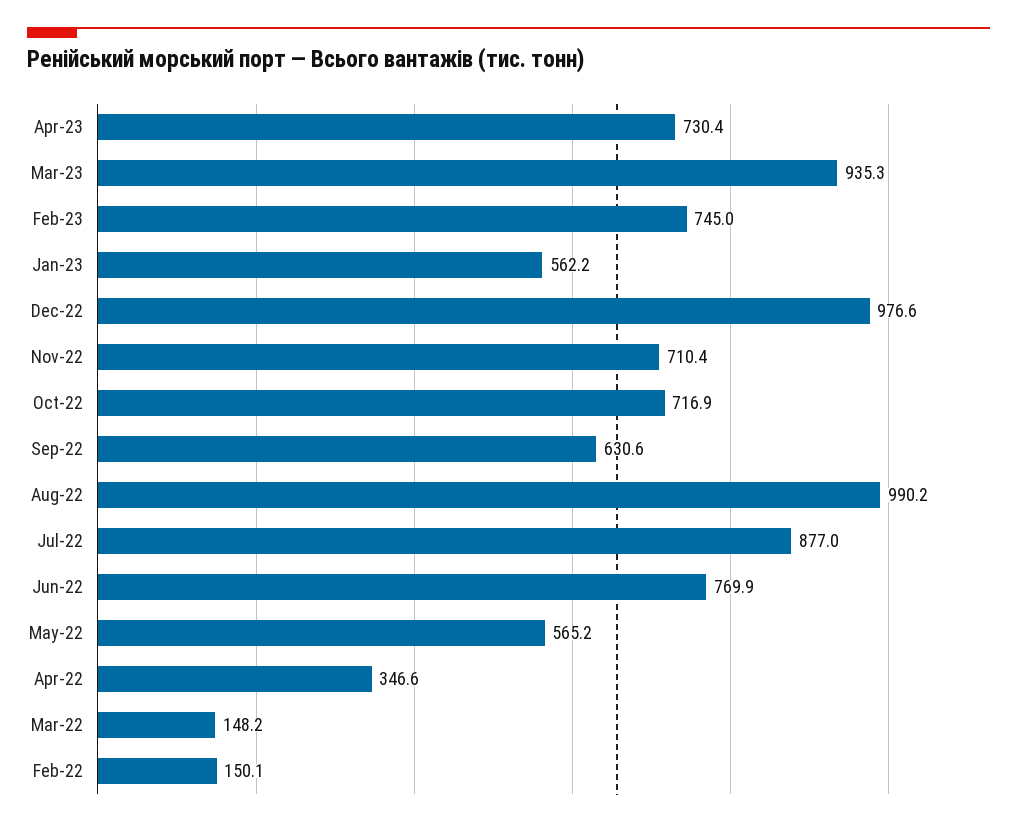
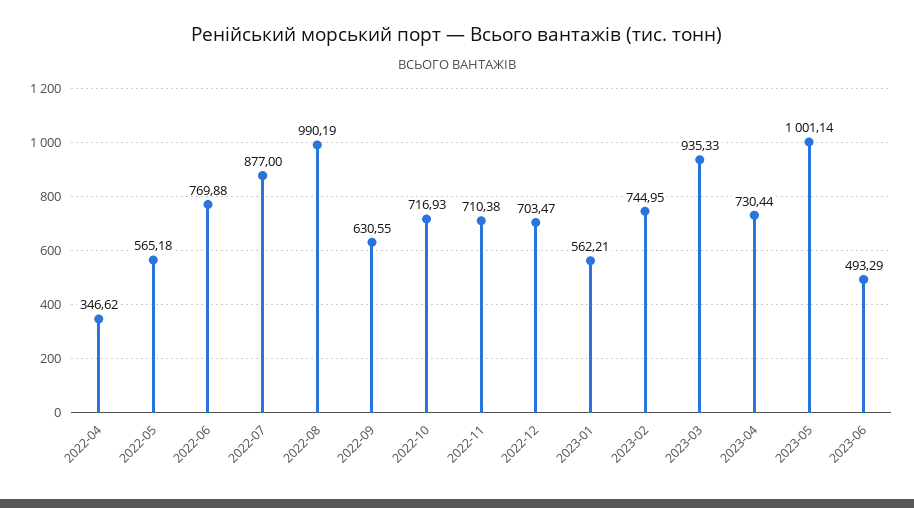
Dec-22: 976.6 -> 703.47
Mar-22: 148.2 -> none
Feb-22: 150.1 -> none
2023-05: none -> 1001.14
2023-06: none -> 493.29

